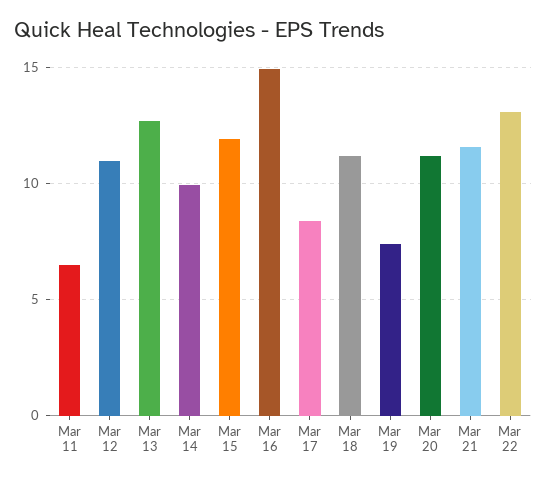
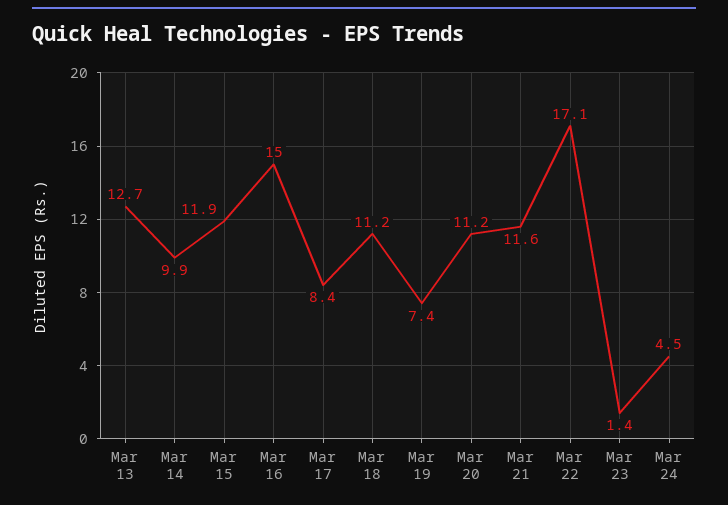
Mar 11: 6.5 -> none
Mar 12: 11 -> none
Mar 22: 13 -> 17.1
Mar 23: none -> 1.4
Mar 24: none -> 4.5

